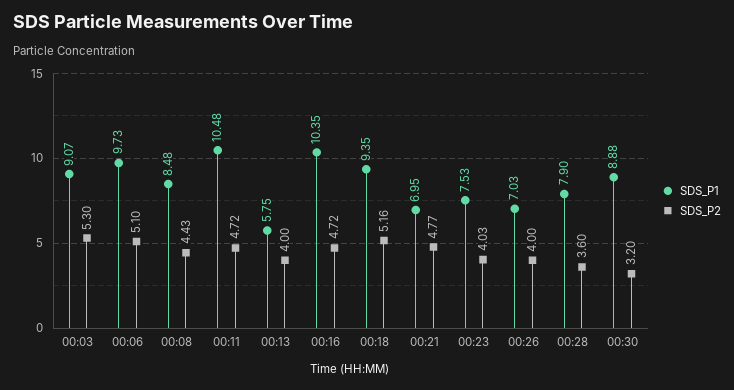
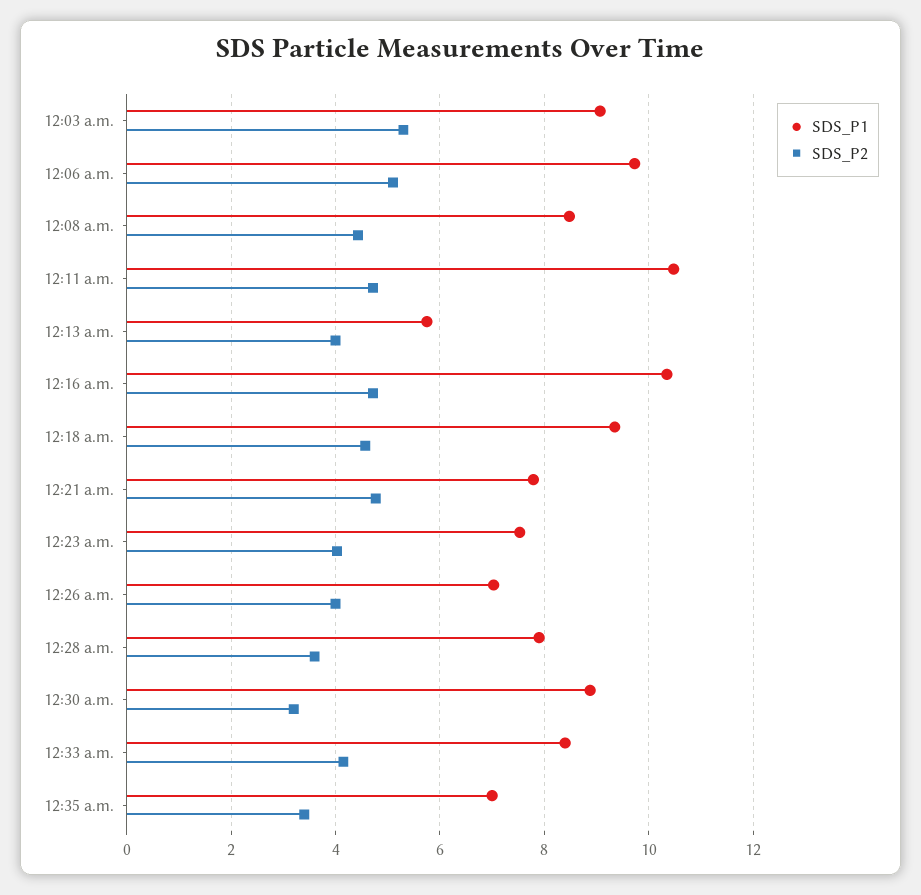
SDS_P2, 00:18: 5.16 -> 4.6
SDS_P1, 00:21: 6.95 -> 7.8
SDS_P1, 12:33 a.m.: none -> 8.4
SDS_P2, 12:33 a.m.: none -> 4.2
SDS_P1, 12:35 a.m.: none -> 7
SDS_P2, 12:35 a.m.: none -> 3.4

